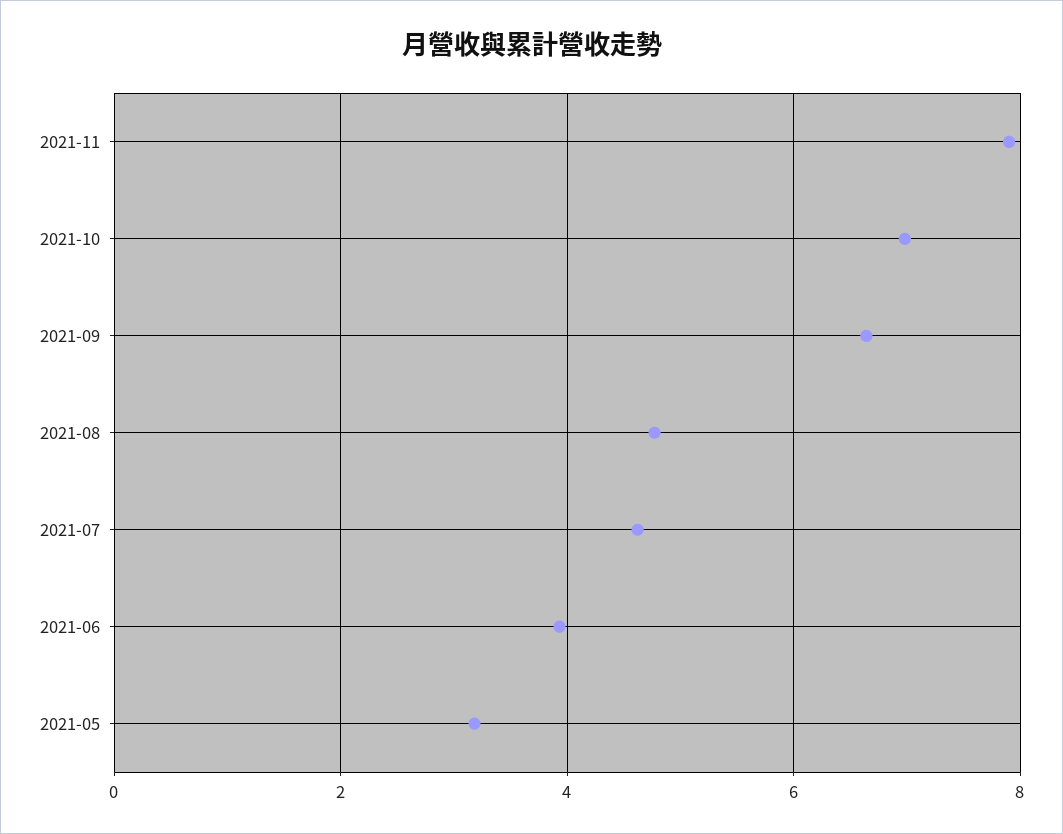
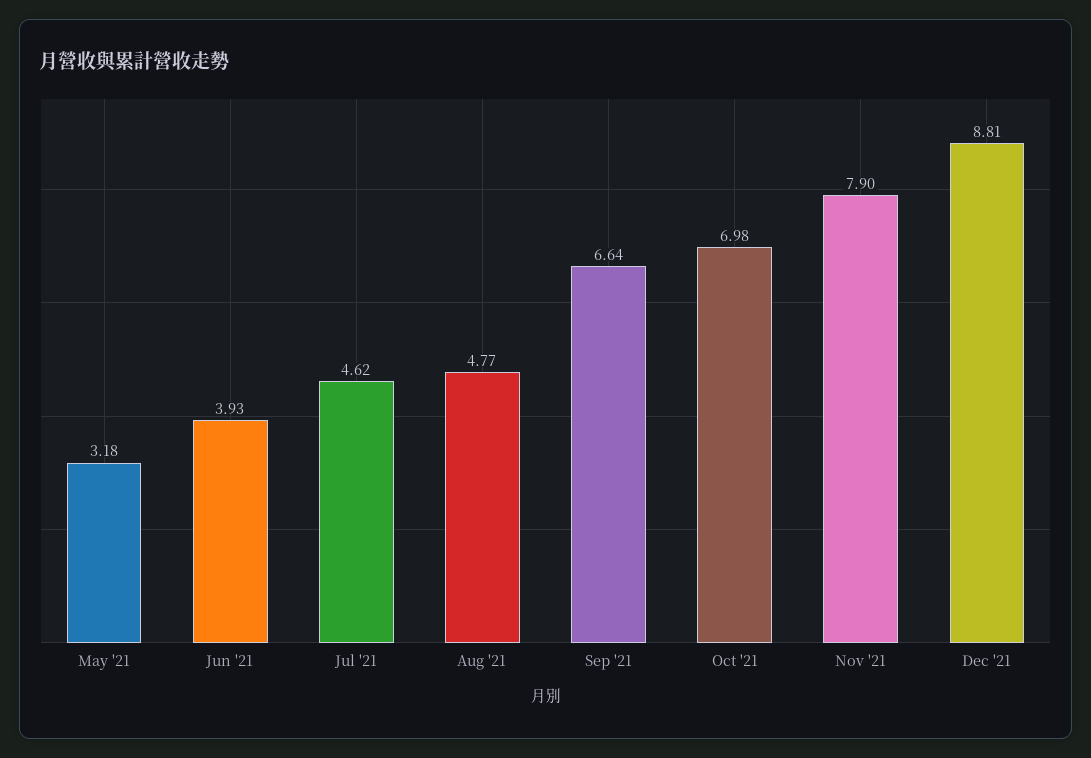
Dec '21: none -> 8.81

